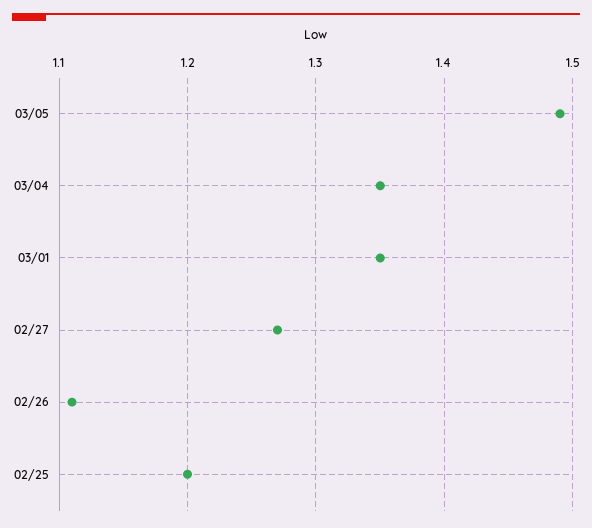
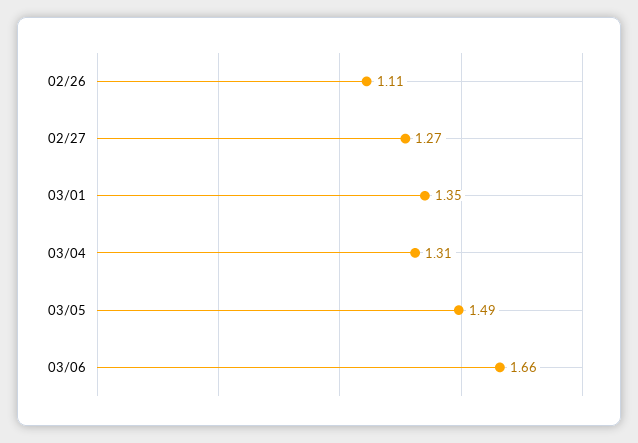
03/04: 1.35 -> 1.31
02/25: 1.2 -> none
03/06: none -> 1.66

